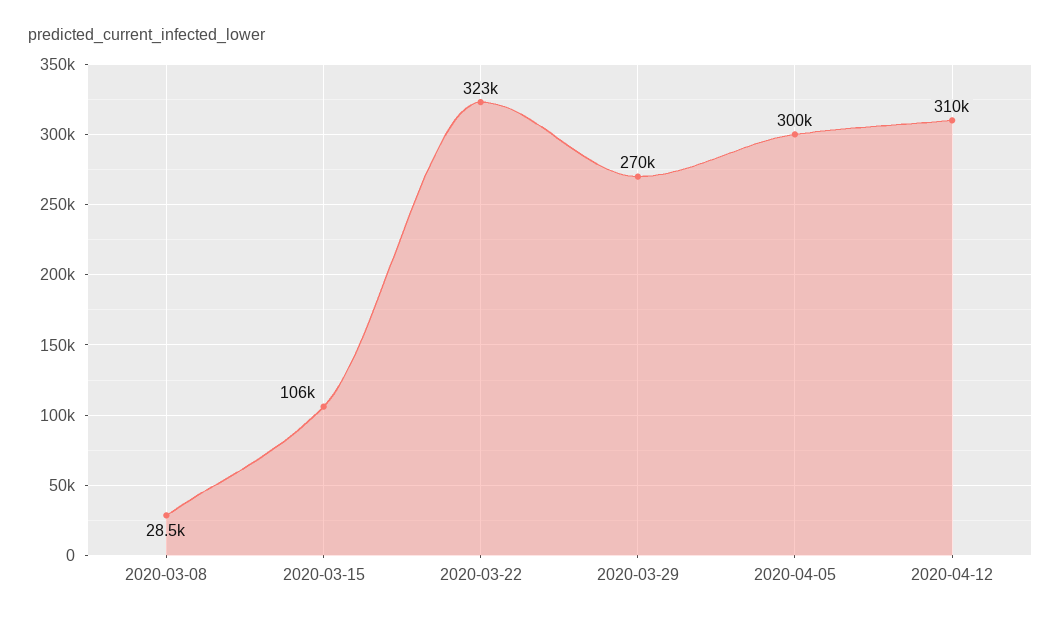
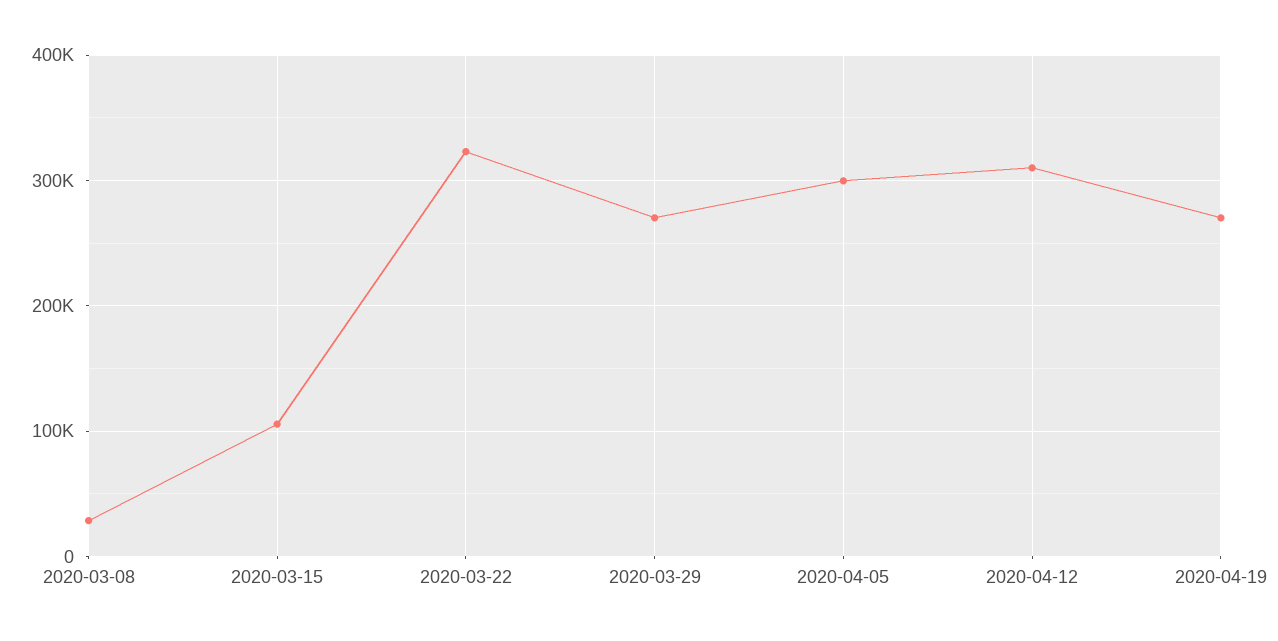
2020-04-19: none -> 270000

